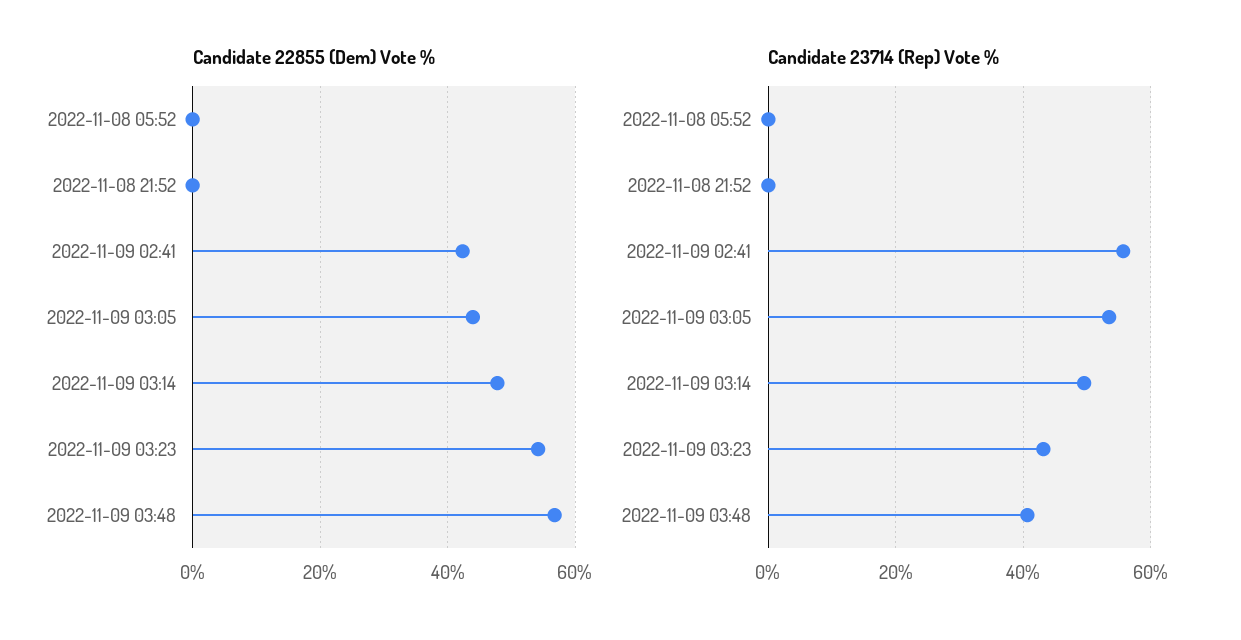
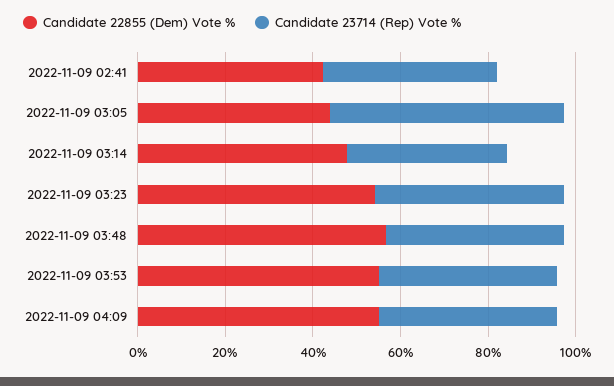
Candidate 22855 (Dem) Vote %, 2022-11-08 05:52: 0 -> none
Candidate 22855 (Dem) Vote %, 2022-11-08 21:52: 0 -> none
Candidate 23714 (Rep) Vote %, 2022-11-08 05:52: 0 -> none
Candidate 23714 (Rep) Vote %, 2022-11-08 21:52: 0 -> none
Candidate 23714 (Rep) Vote %, 2022-11-09 02:41: 56 -> 40
Candidate 23714 (Rep) Vote %, 2022-11-09 03:14: 50 -> 35
Candidate 22855 (Dem) Vote %, 2022-11-09 03:53: none -> 55
Candidate 23714 (Rep) Vote %, 2022-11-09 03:53: none -> 40
Candidate 22855 (Dem) Vote %, 2022-11-09 04:09: none -> 55
Candidate 23714 (Rep) Vote %, 2022-11-09 04:09: none -> 40

